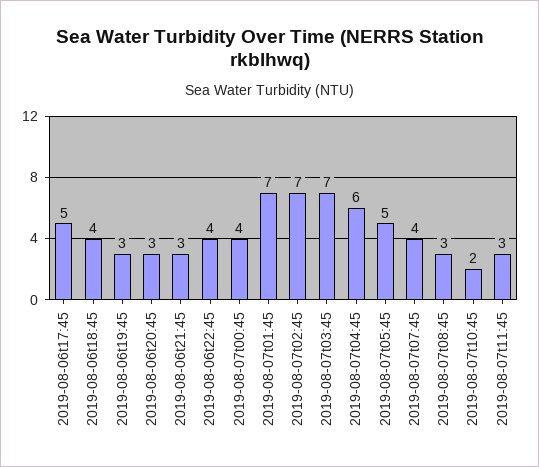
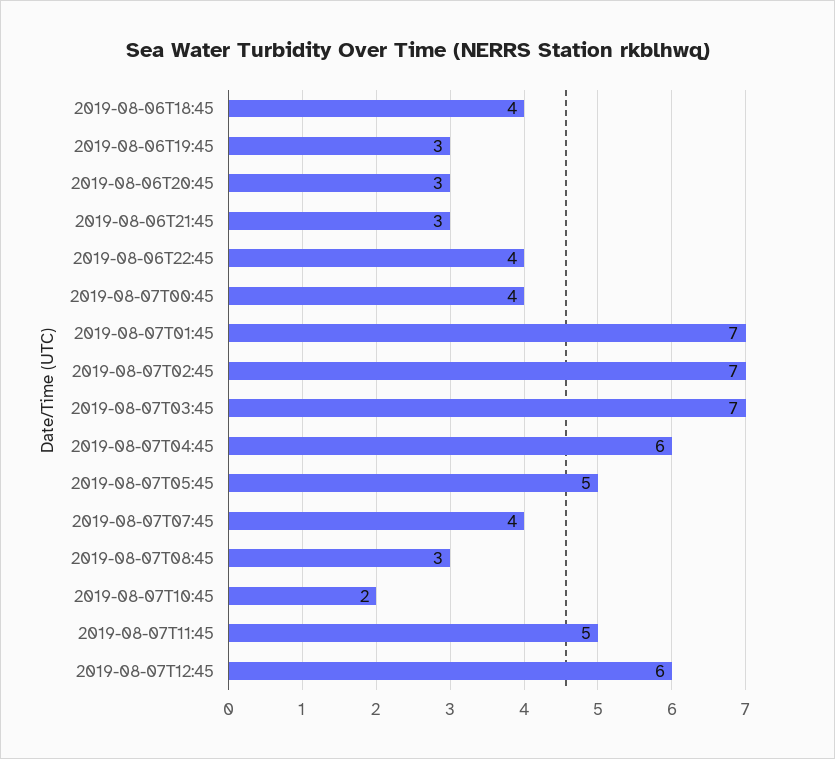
2019-08-06t17:45: 5 -> none
2019-08-07t11:45: 3 -> 5
2019-08-07T12:45: none -> 6

